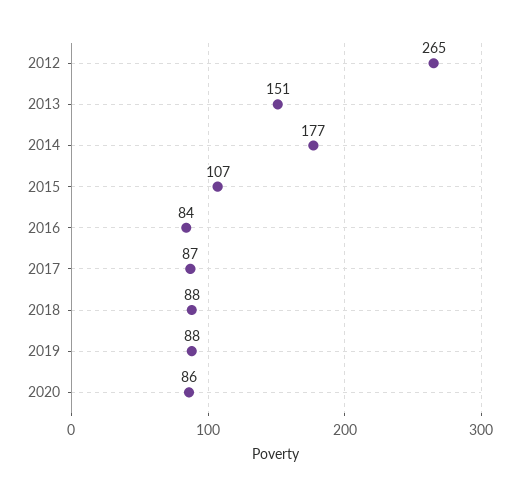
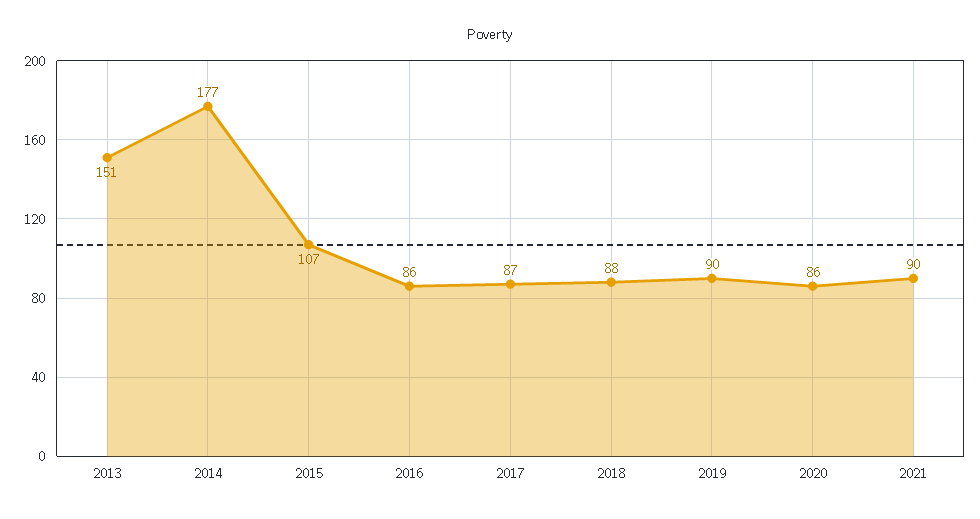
2012: 265 -> none
2016: 84 -> 86
2019: 88 -> 90
2021: none -> 90

